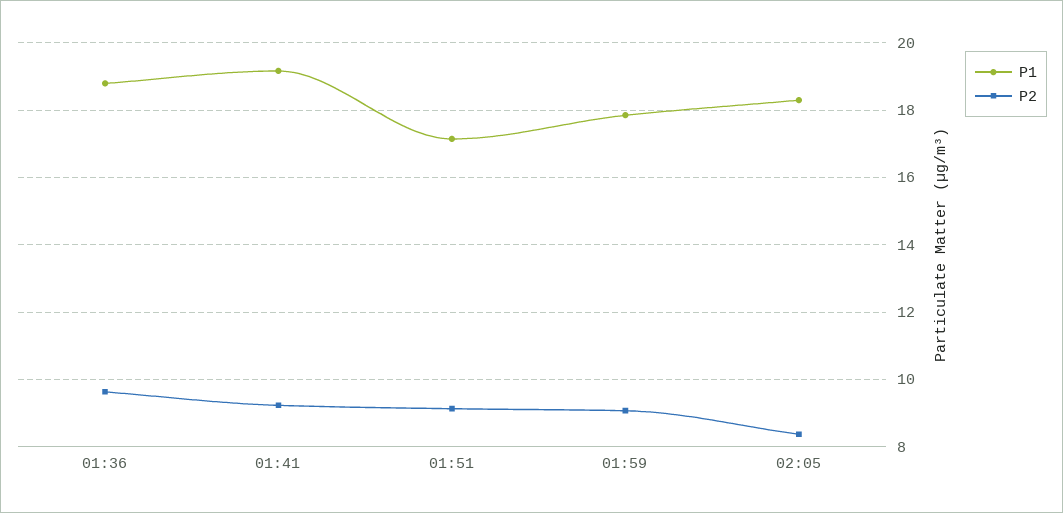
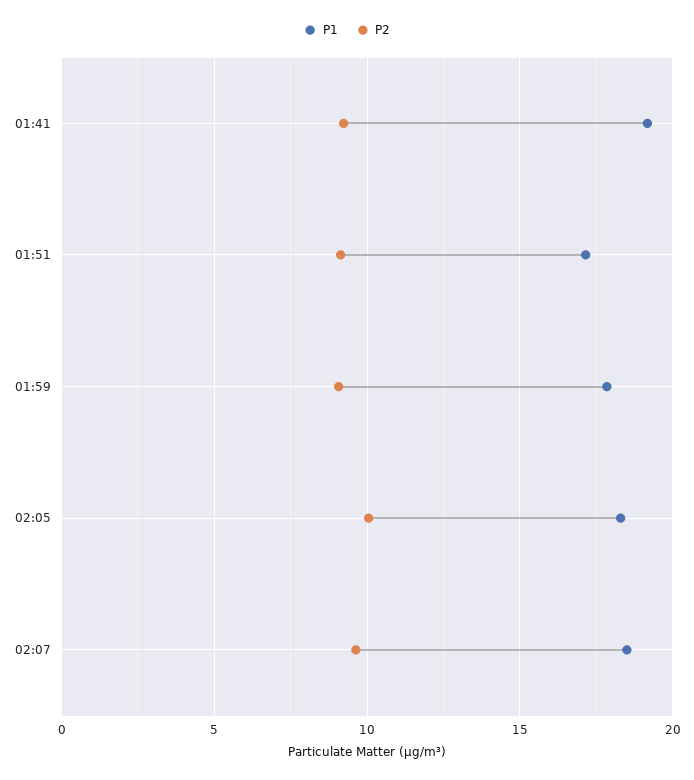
P1, 01:36: 18.8 -> none
P2, 01:36: 9.6 -> none
P2, 02:05: 8.4 -> 10
P1, 02:07: none -> 18.5
P2, 02:07: none -> 9.5

